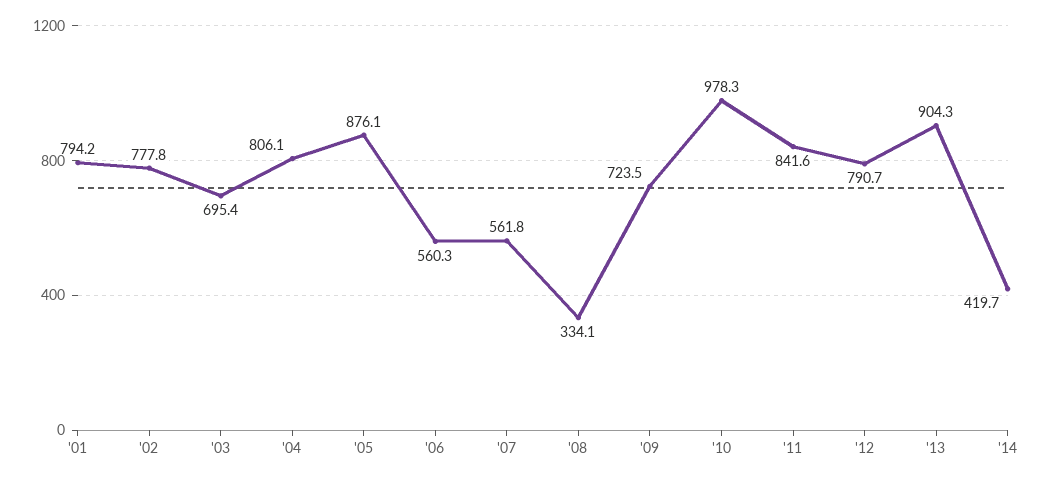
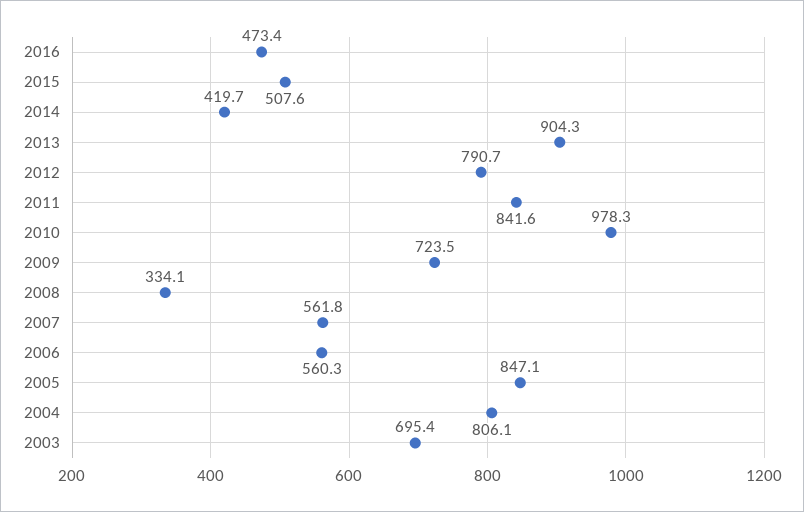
'01: 794.2 -> none
'02: 777.8 -> none
'05: 876.1 -> 847.1
2016: none -> 473.4
2015: none -> 507.6

